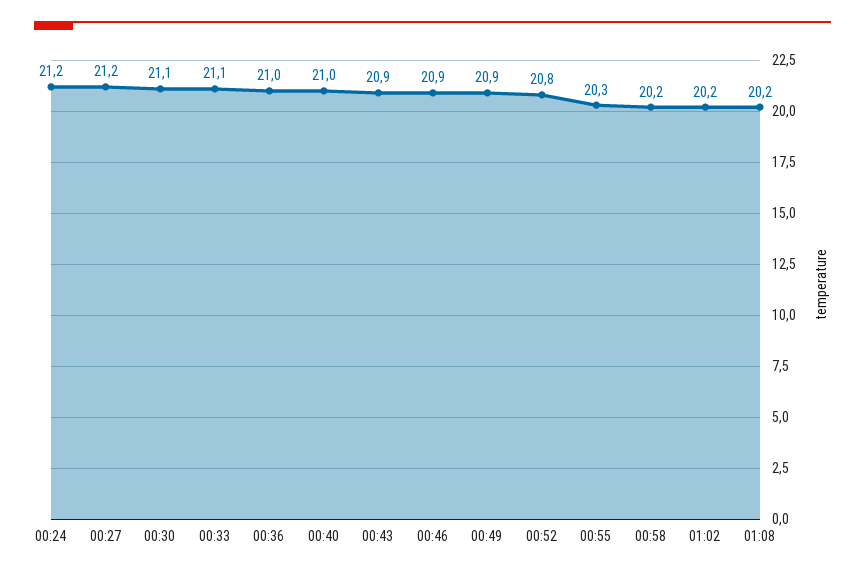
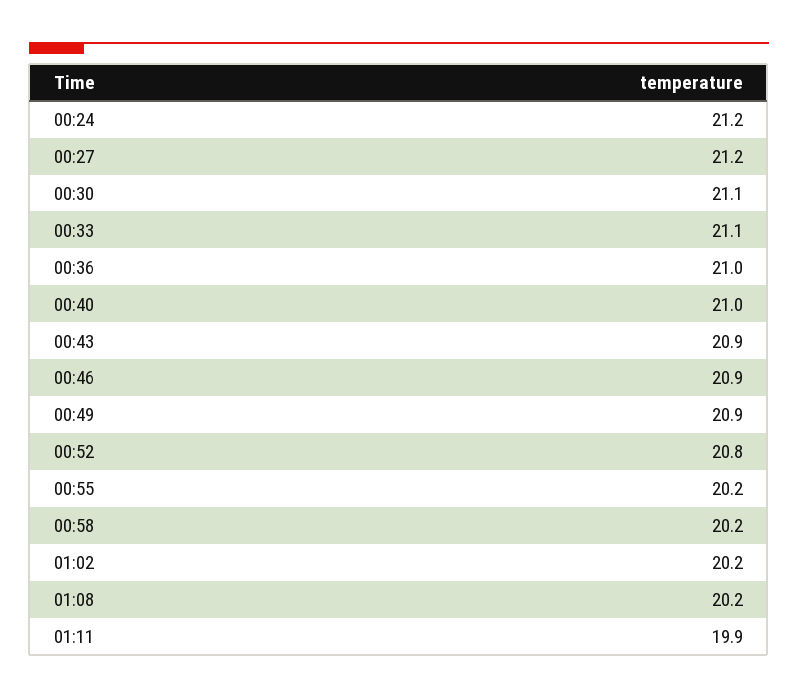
00:55: 20.3 -> 20.2
01:11: none -> 19.9

